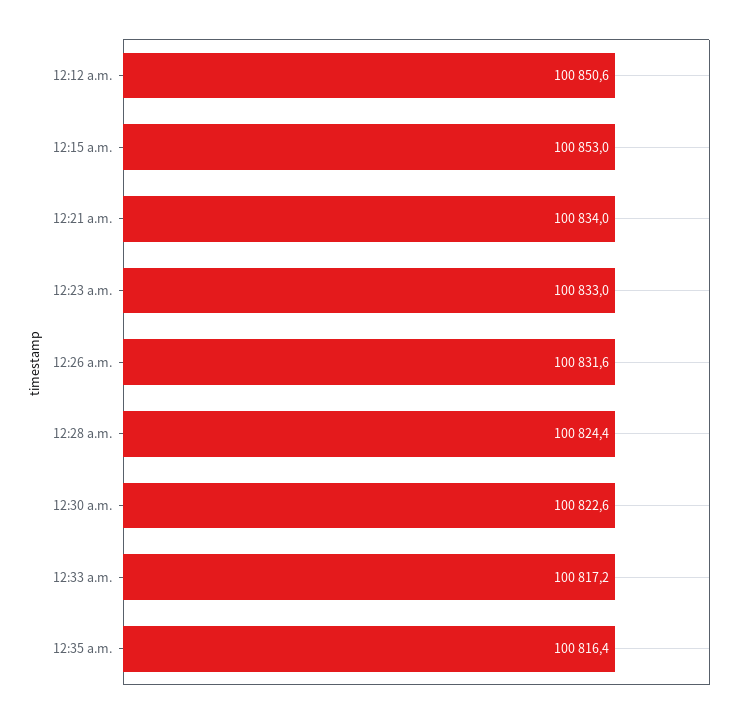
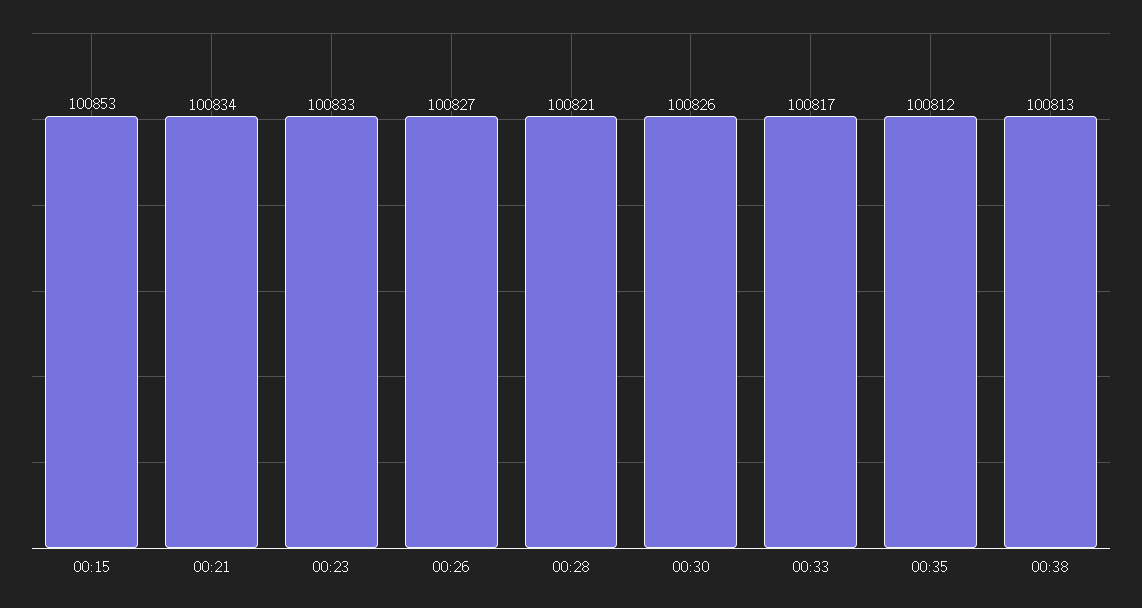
12:12 a.m.: 100850.6 -> none
12:26 a.m.: 100831.6 -> 100827
12:28 a.m.: 100824.4 -> 100821
12:30 a.m.: 100822.6 -> 100826
12:35 a.m.: 100816.4 -> 100812
00:38: none -> 100813

